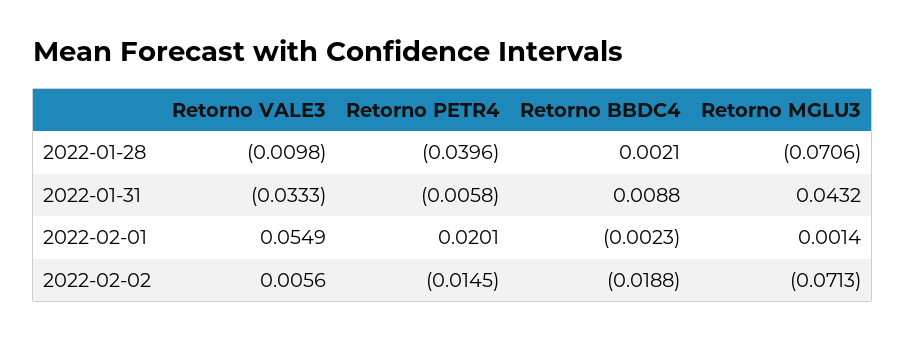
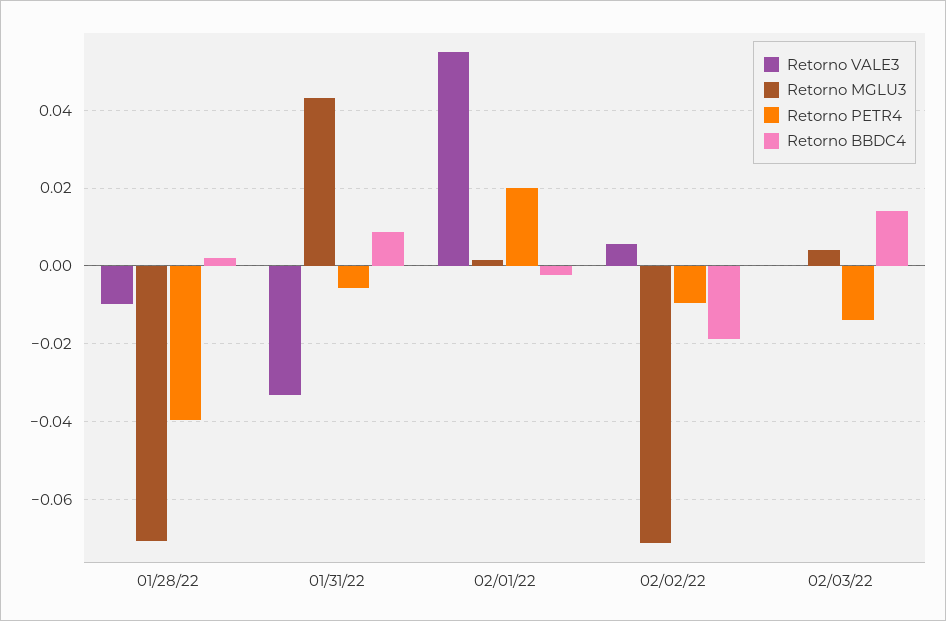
Retorno PETR4, 2022-02-02: -0.0145 -> -0.01
Retorno VALE3, 02/03/22: none -> 0
Retorno MGLU3, 02/03/22: none -> 0.004
Retorno PETR4, 02/03/22: none -> -0.014
Retorno BBDC4, 02/03/22: none -> 0.014

